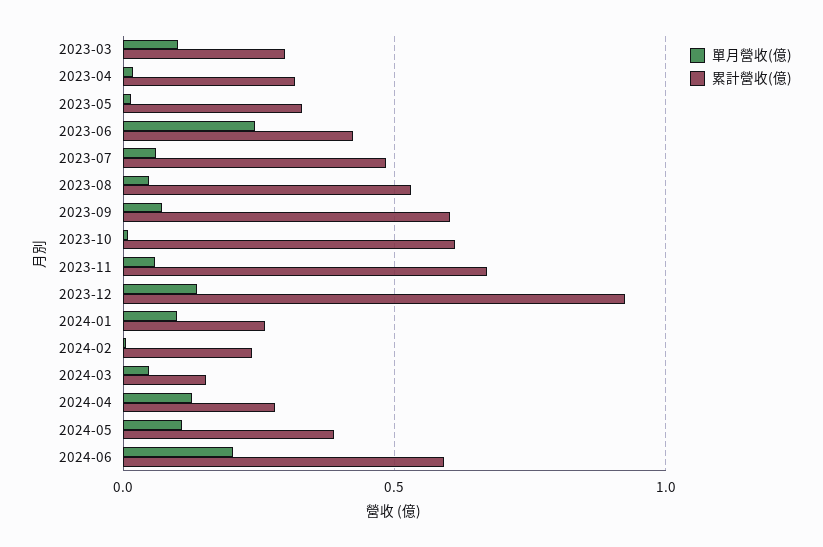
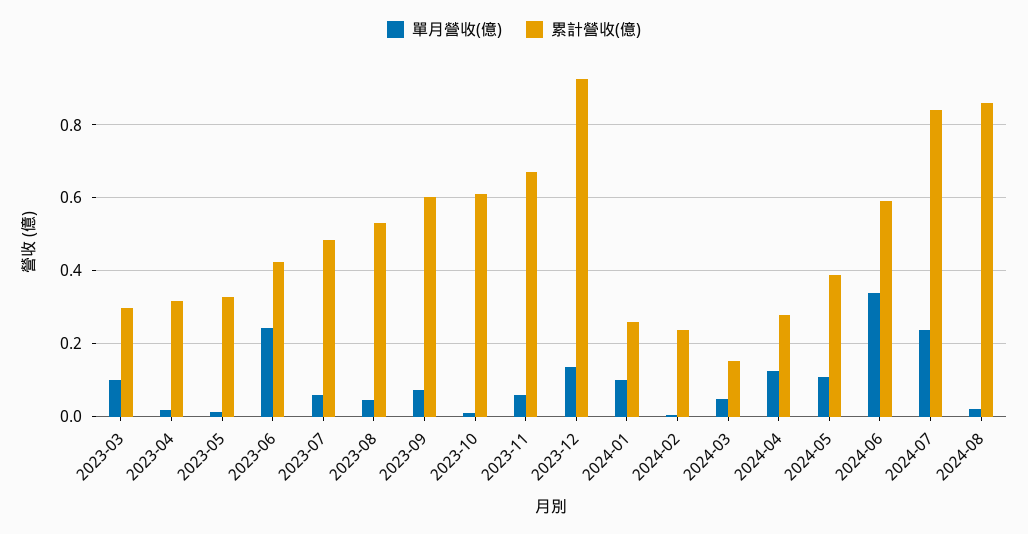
單月營收(億), 2024-06: 0.2 -> 0.34
單月營收(億), 2024-07: none -> 0.24
累計營收(億), 2024-07: none -> 0.84
單月營收(億), 2024-08: none -> 0.02
累計營收(億), 2024-08: none -> 0.86

